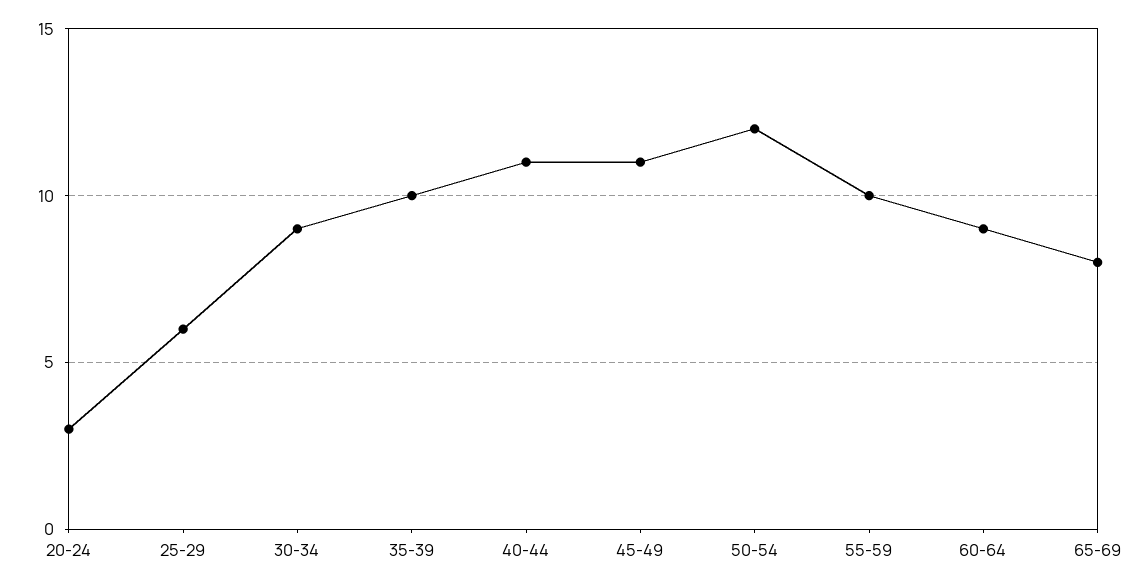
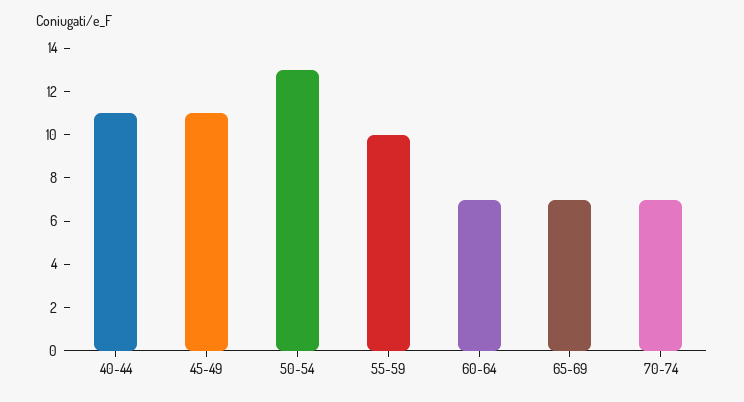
20-24: 3 -> none
25-29: 6 -> none
30-34: 9 -> none
35-39: 10 -> none
50-54: 12 -> 13
60-64: 9 -> 7
65-69: 8 -> 7
70-74: none -> 7

